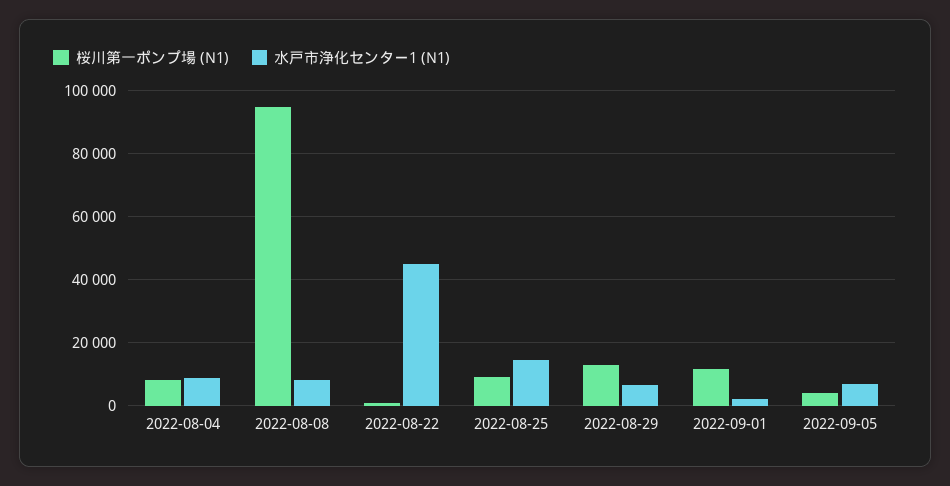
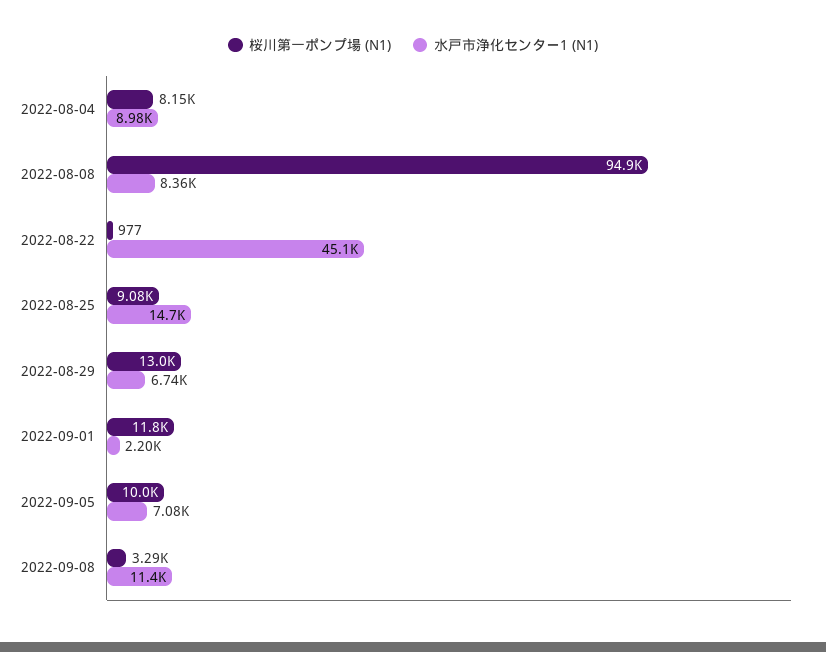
桜川第一ポンプ場 (N1), 2022-09-05: 4000 -> 10000
桜川第一ポンプ場 (N1), 2022-09-08: none -> 3290
水戸市浄化センター1 (N1), 2022-09-08: none -> 11400

